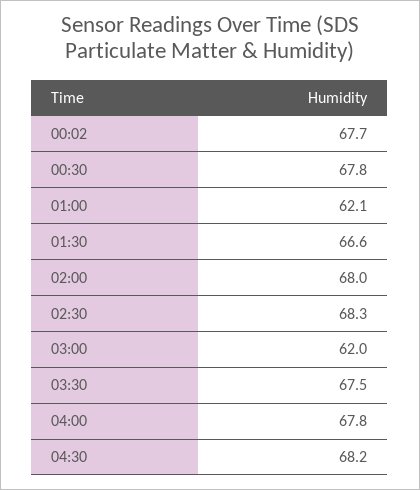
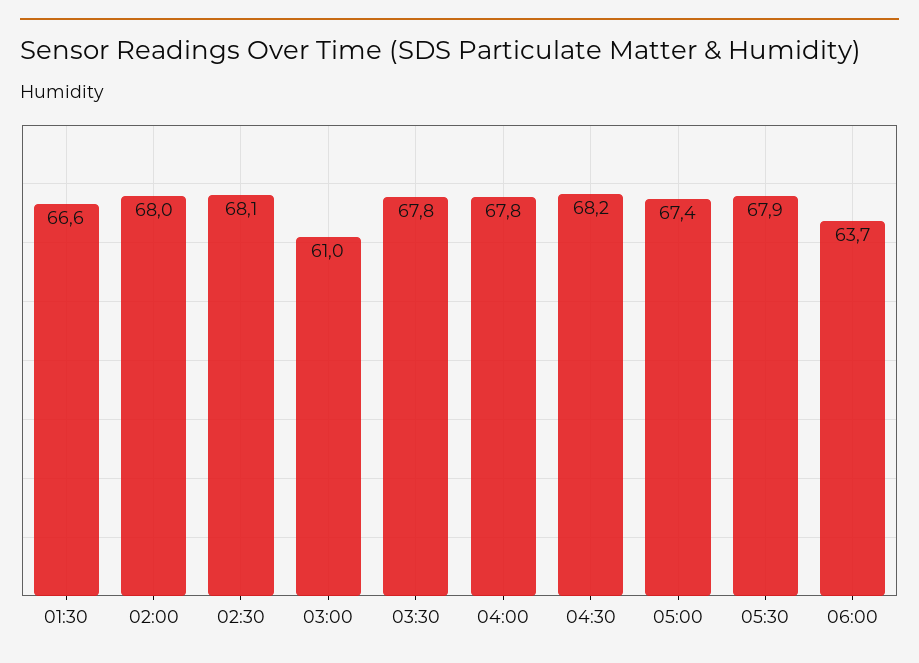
00:02: 67.7 -> none
00:30: 67.8 -> none
01:00: 62.1 -> none
02:30: 68.3 -> 68.1
03:00: 62 -> 61
03:30: 67.5 -> 67.8
05:00: none -> 67.4
05:30: none -> 67.9
06:00: none -> 63.7

